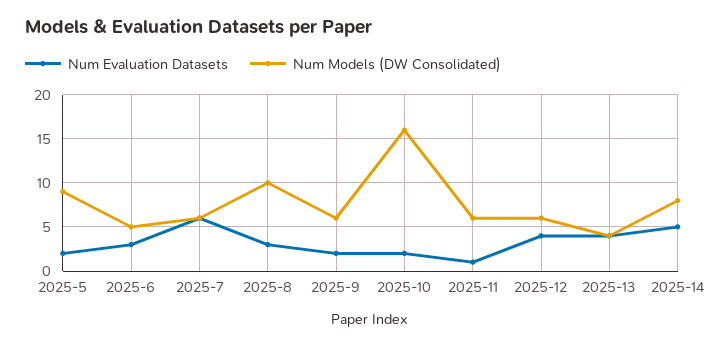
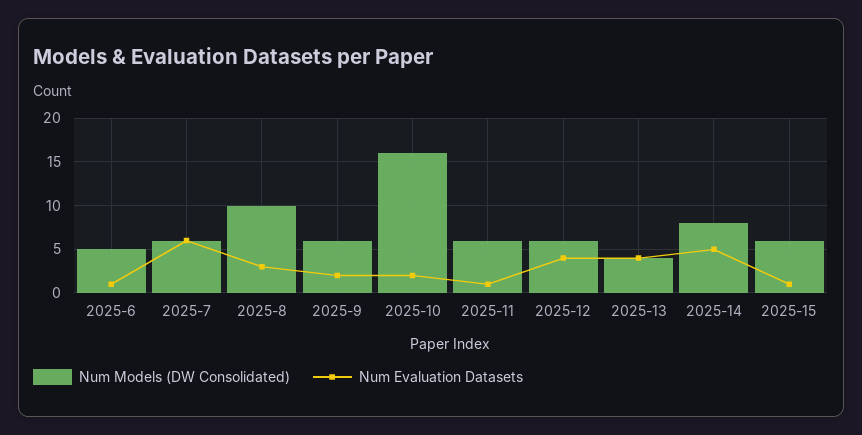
Num Evaluation Datasets, 2025-5: 2 -> none
Num Models (DW Consolidated), 2025-5: 9 -> none
Num Evaluation Datasets, 2025-6: 3 -> 1
Num Models (DW Consolidated), 2025-15: none -> 6
Num Evaluation Datasets, 2025-15: none -> 1

